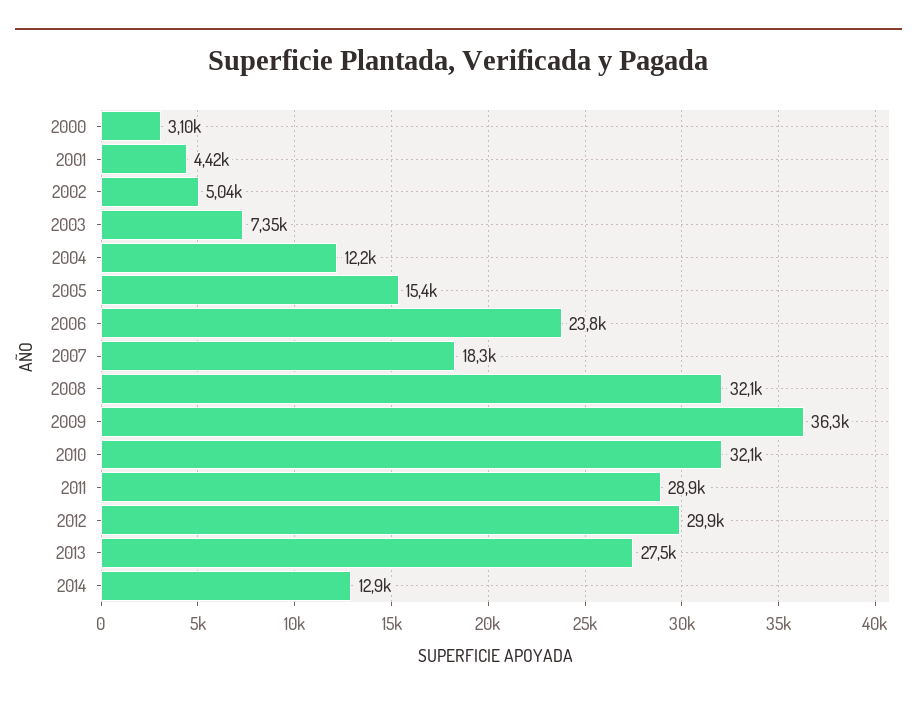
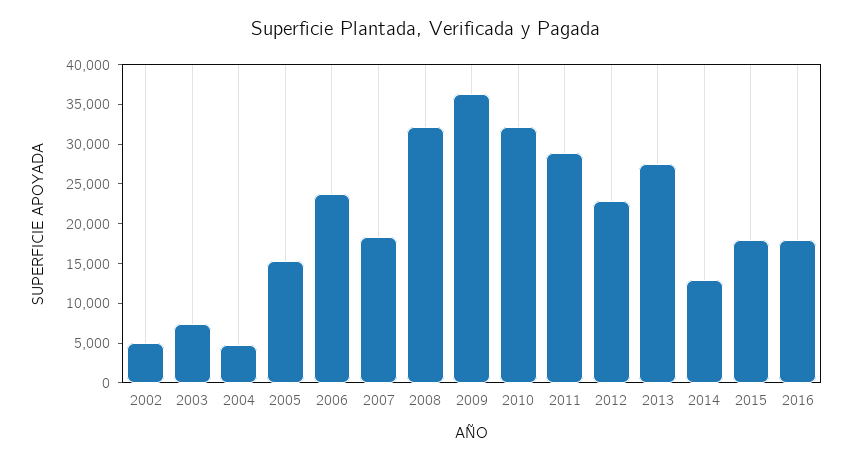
2000: 3100 -> none
2001: 4420 -> none
2004: 12200 -> 5000
2012: 29900 -> 22500
2015: none -> 17500
2016: none -> 17500

